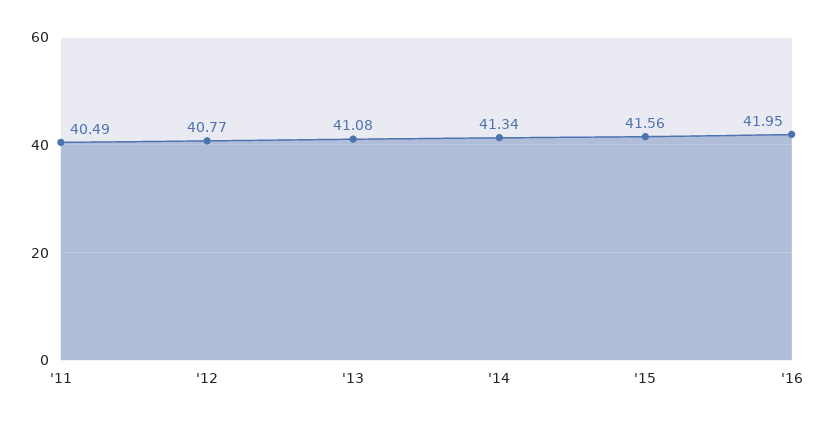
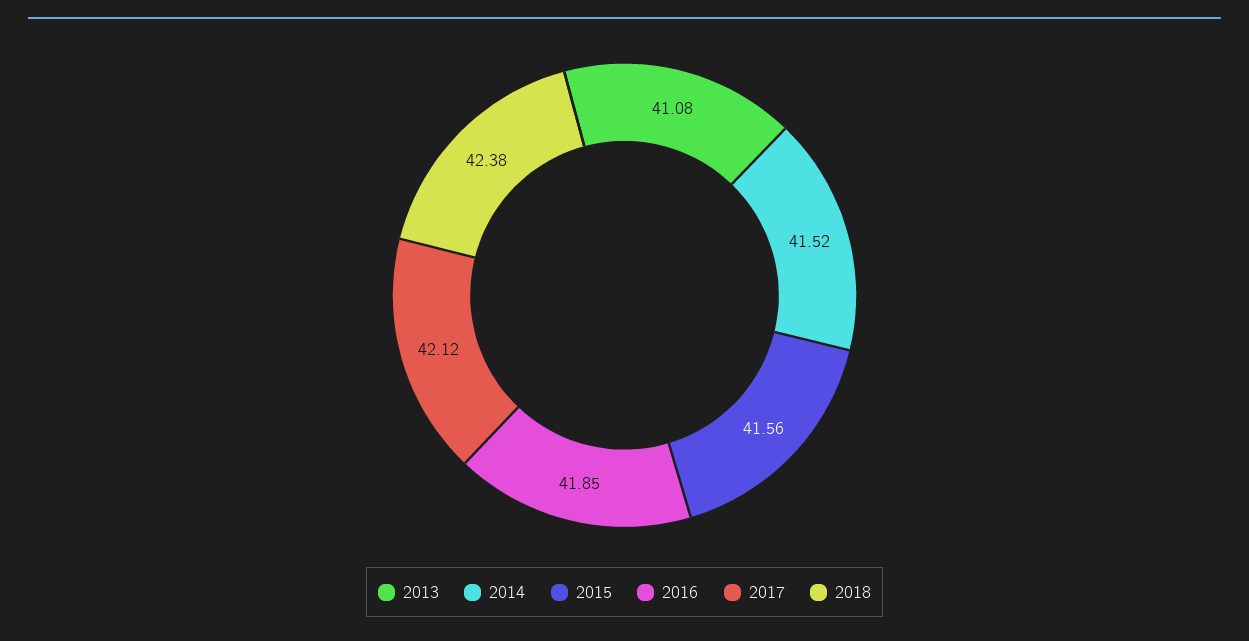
'11: 40.49 -> none
'12: 40.77 -> none
'14: 41.34 -> 41.52
'16: 41.95 -> 41.85
2017: none -> 42.12
2018: none -> 42.38

